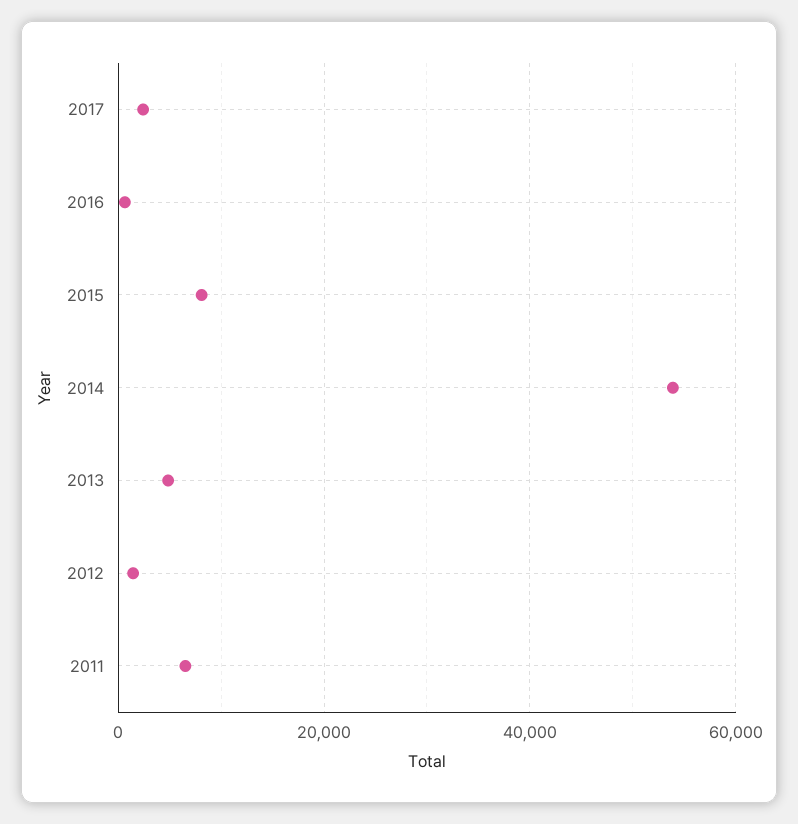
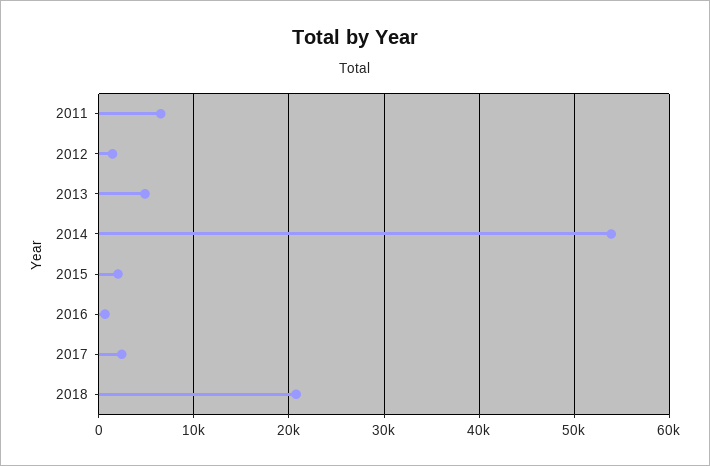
2015: 8000 -> 2000
2018: none -> 21000

